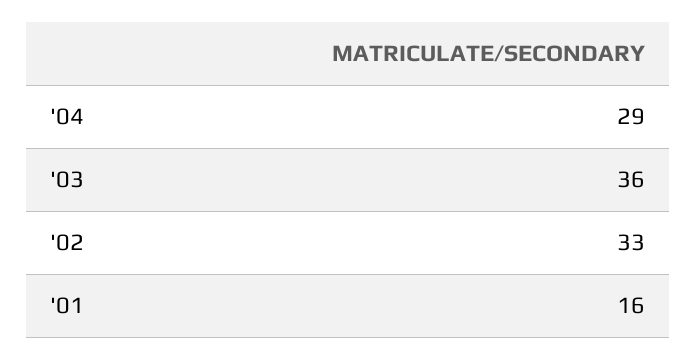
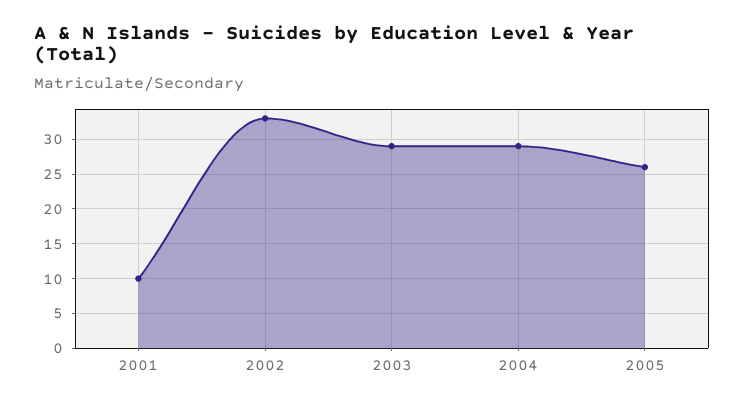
'03: 36 -> 29
'01: 16 -> 10
2005: none -> 26

